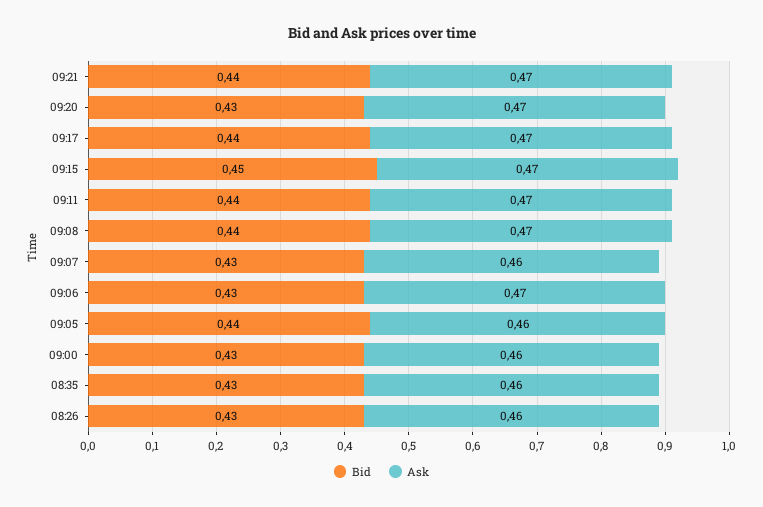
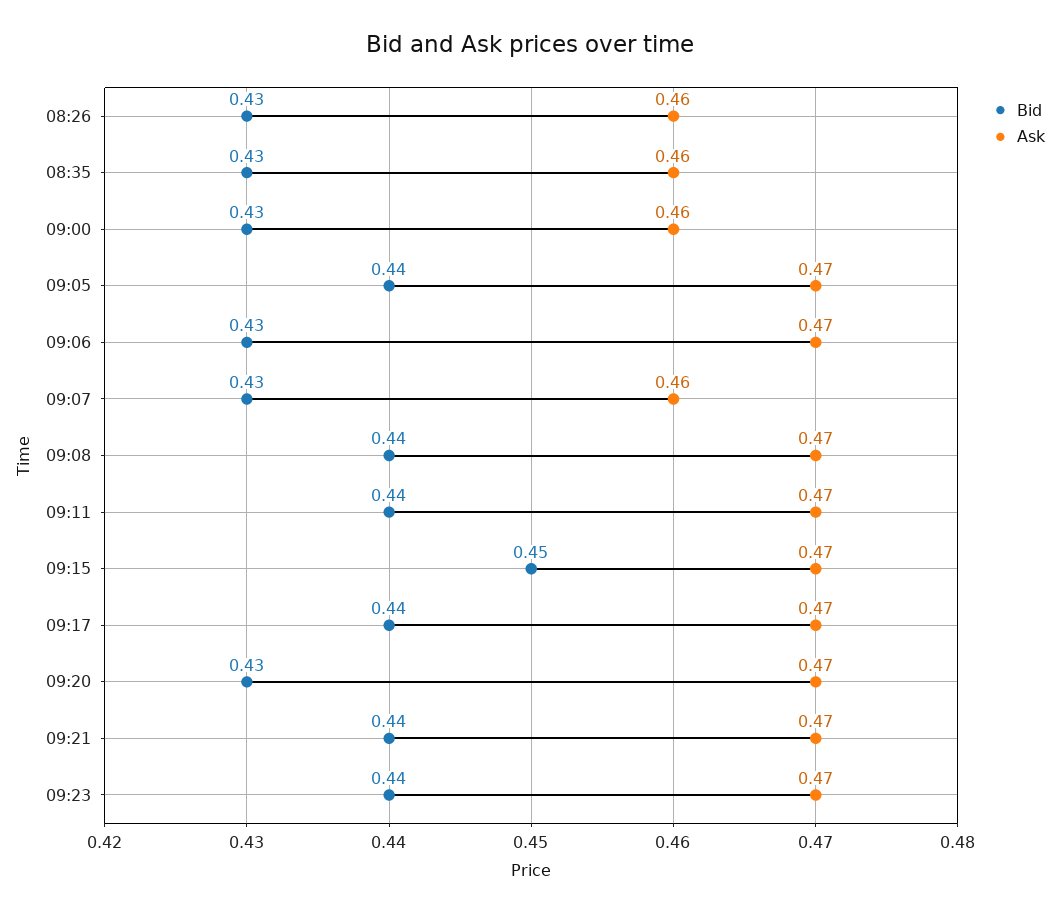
Ask, 09:05: 0.46 -> 0.47
Bid, 09:23: none -> 0.44
Ask, 09:23: none -> 0.47

